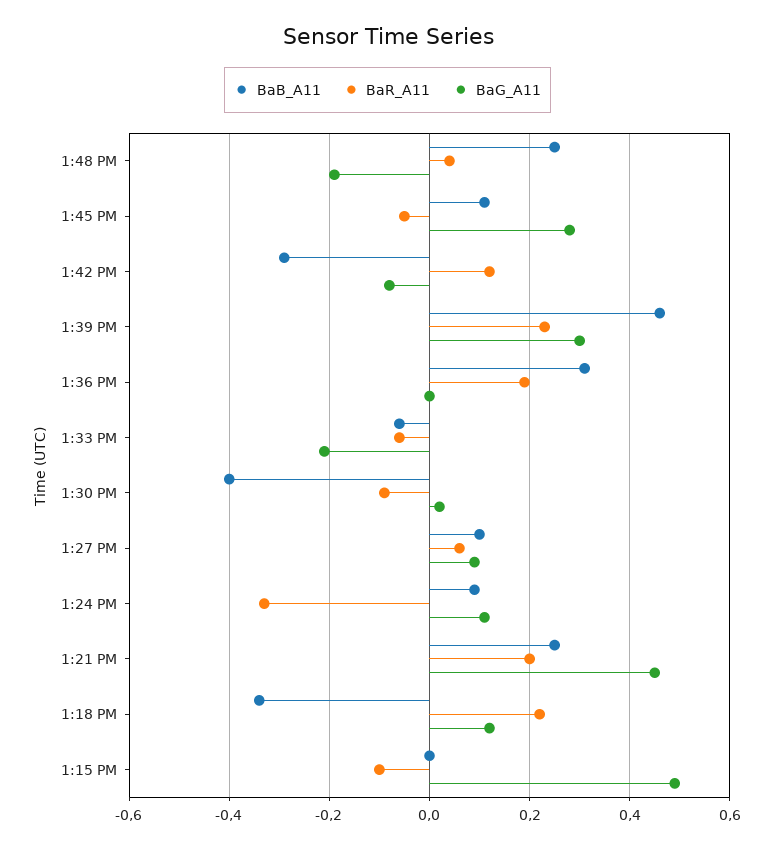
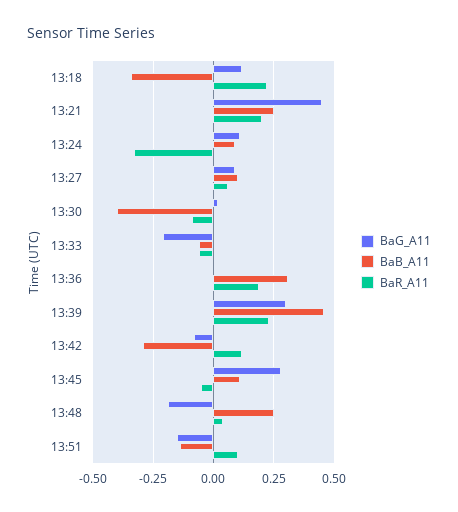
BaB_A11, 1:15 PM: 0 -> none
BaR_A11, 1:15 PM: -0.1 -> none
BaG_A11, 1:15 PM: 0.5 -> none
BaG_A11, 13:51: none -> -0.15
BaB_A11, 13:51: none -> -0.15
BaR_A11, 13:51: none -> 0.1

